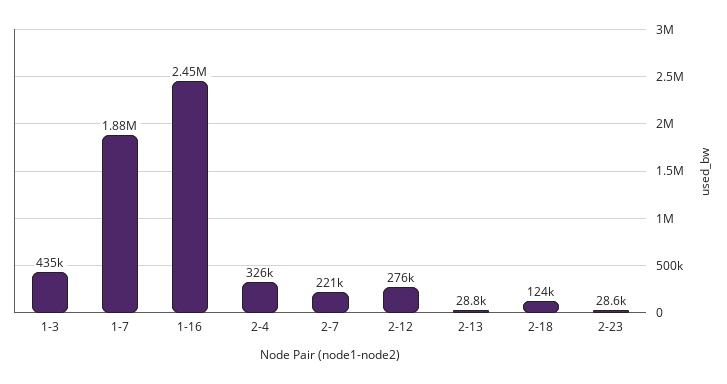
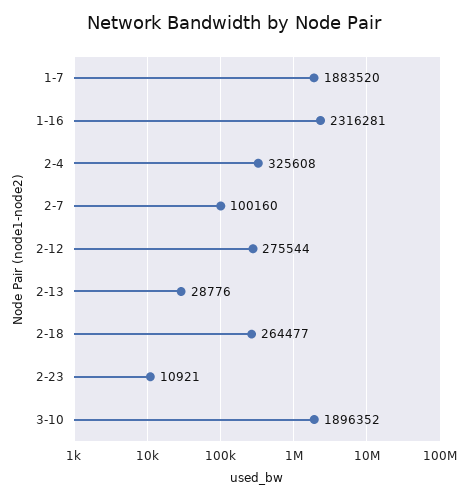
1-3: 435000 -> none
1-16: 2450000 -> 2316281
2-7: 221000 -> 100160
2-18: 124000 -> 264477
2-23: 28600 -> 10921
3-10: none -> 1896352

